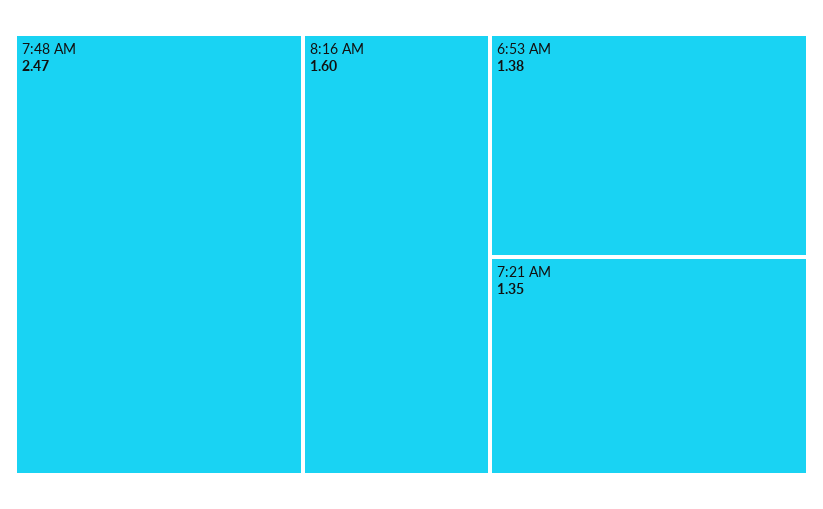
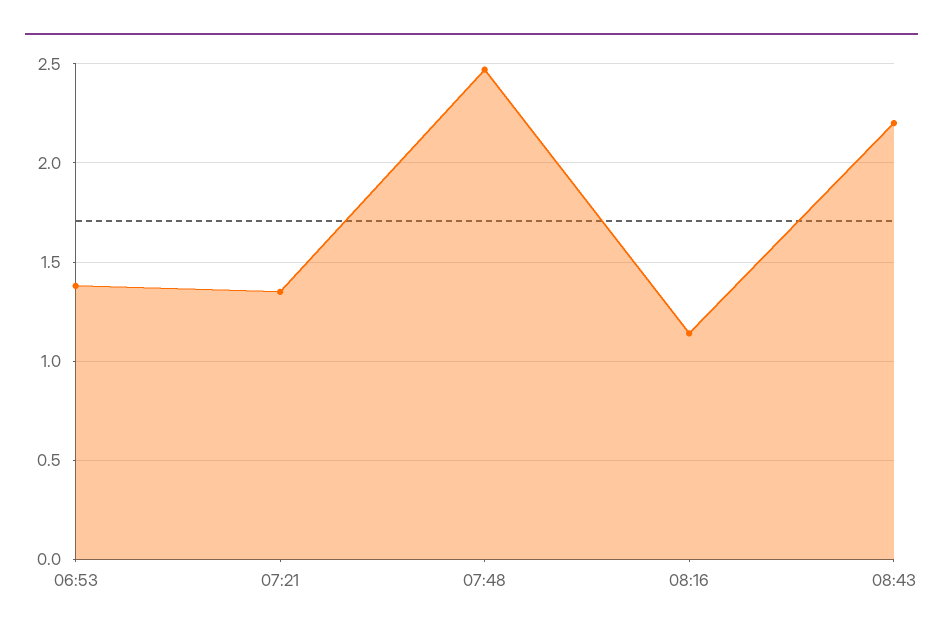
8:16 AM: 1.6 -> 1.15
08:43: none -> 2.2

